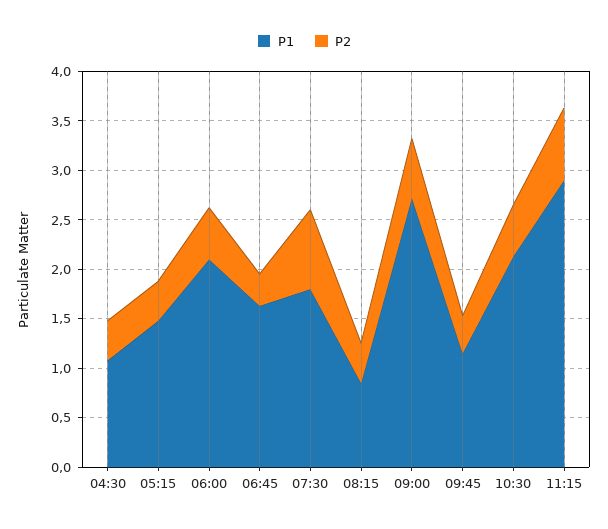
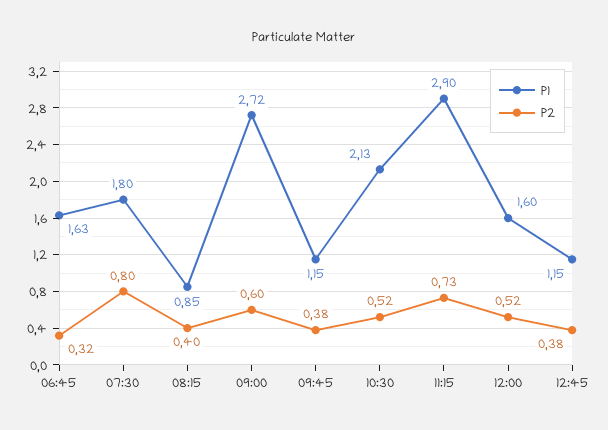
P1, 04:30: 1.1 -> none
P2, 04:30: 0.4 -> none
P1, 05:15: 1.5 -> none
P2, 05:15: 0.4 -> none
P1, 06:00: 2.1 -> none
P2, 06:00: 0.5 -> none
P1, 12:00: none -> 1.6
P2, 12:00: none -> 0.52
P1, 12:45: none -> 1.15
P2, 12:45: none -> 0.38

